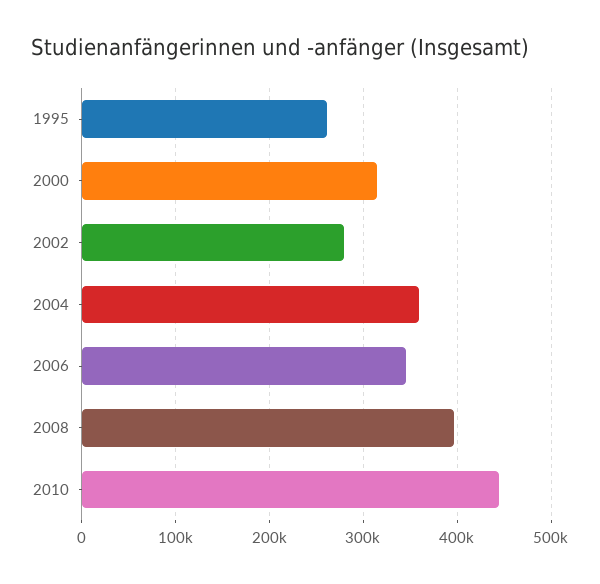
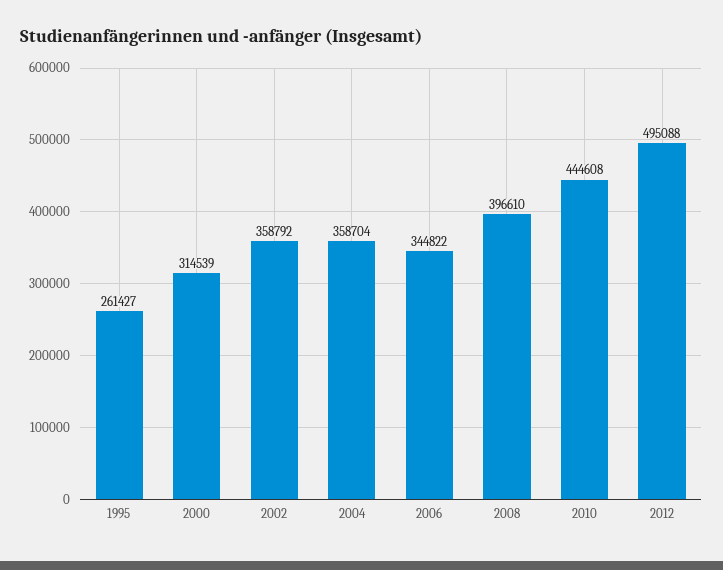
2002: 280000 -> 358792
2012: none -> 495088

